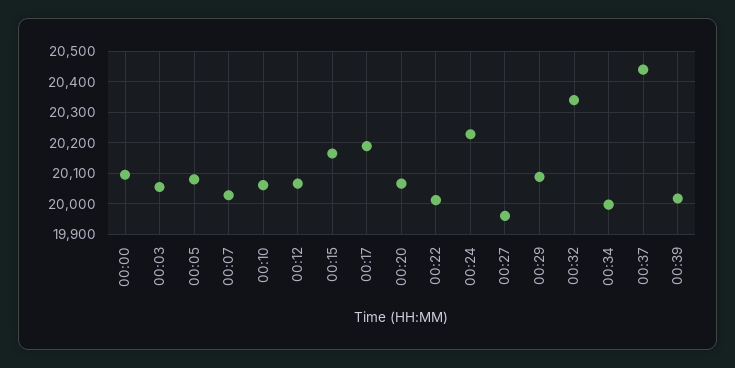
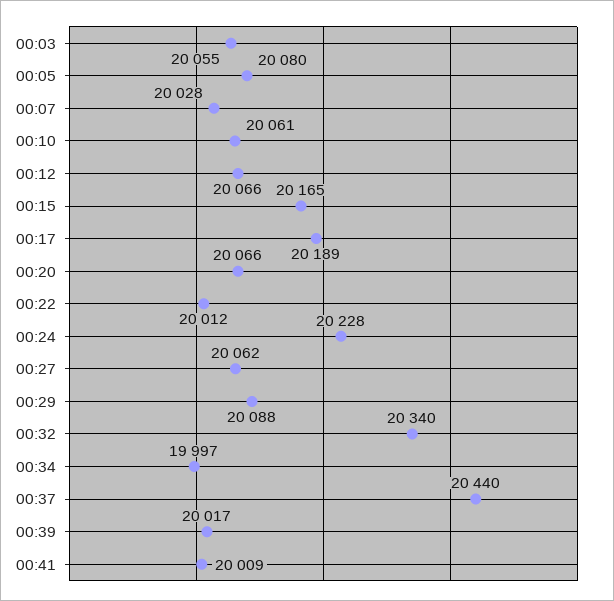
00:00: 20100 -> none
00:27: 19960 -> 20062
00:41: none -> 20009

